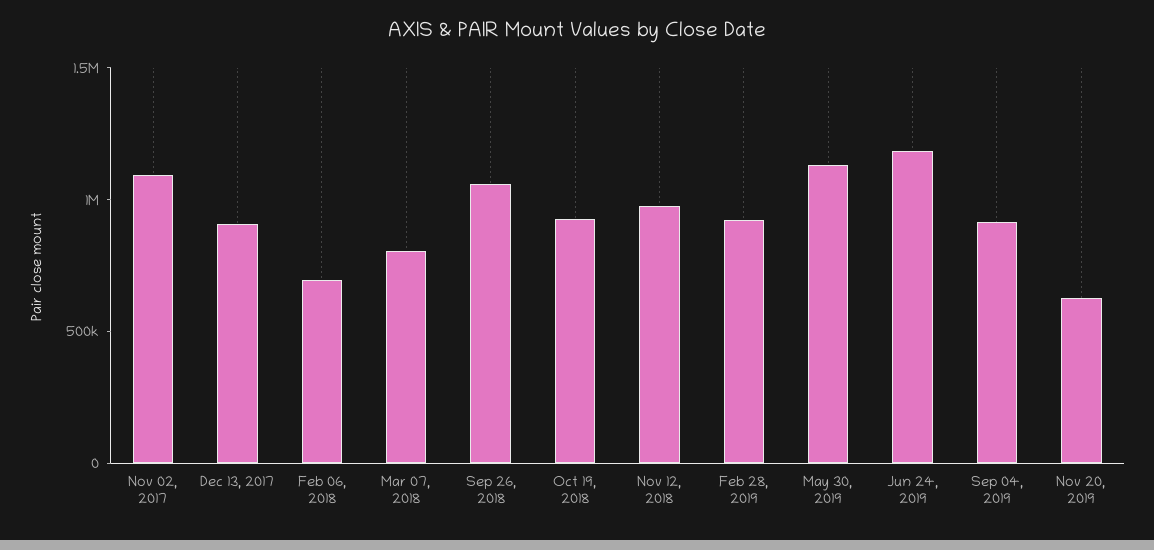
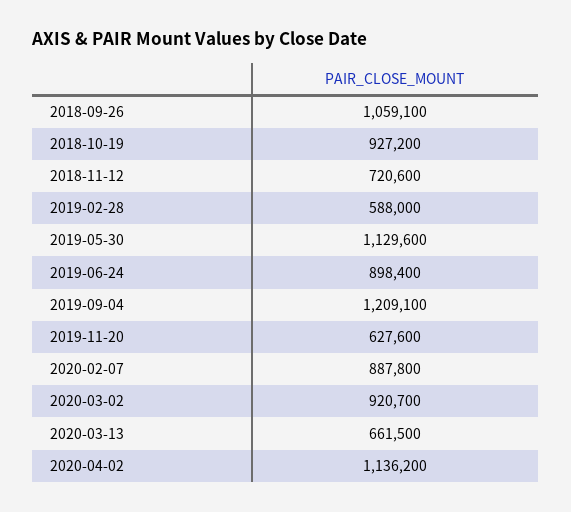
Nov 02, 2017: 1100000 -> none
Dec 13, 2017: 900000 -> none
Feb 06, 2018: 700000 -> none
Mar 07, 2018: 800000 -> none
Nov 12, 2018: 1000000 -> 720600
Feb 28, 2019: 900000 -> 588000
Jun 24, 2019: 1200000 -> 898400
Sep 04, 2019: 900000 -> 1209100
2020-02-07: none -> 887800
2020-03-02: none -> 920700
2020-03-13: none -> 661500
2020-04-02: none -> 1136200

